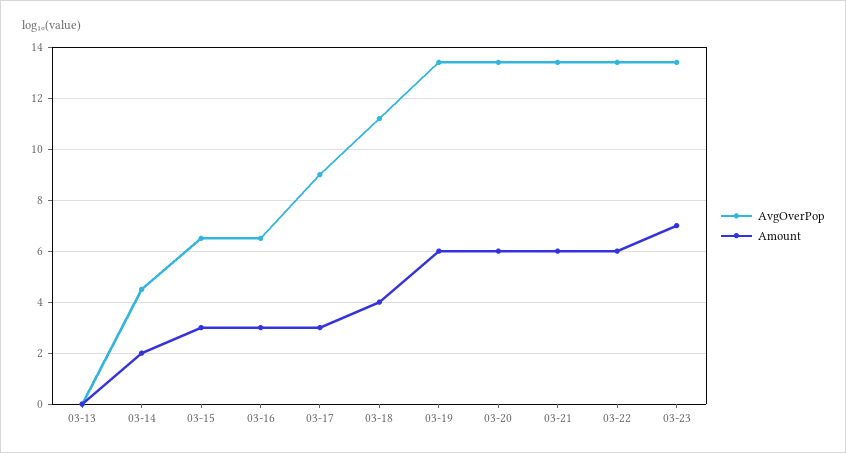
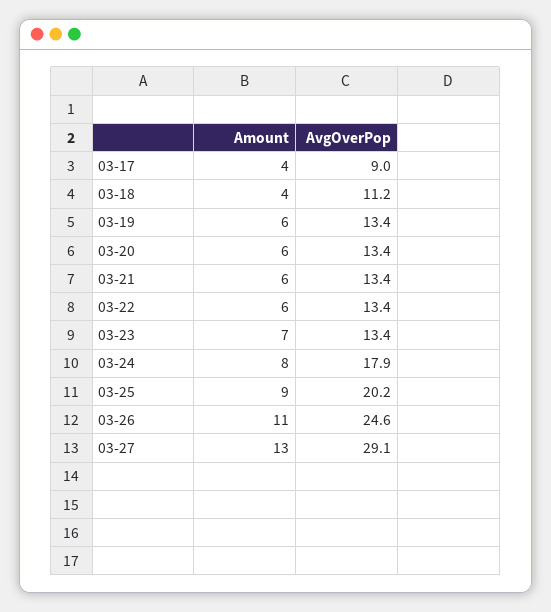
AvgOverPop, 03-13: 0 -> none
Amount, 03-13: 0 -> none
AvgOverPop, 03-14: 4.5 -> none
Amount, 03-14: 2 -> none
AvgOverPop, 03-15: 6.5 -> none
Amount, 03-15: 3 -> none
AvgOverPop, 03-16: 6.5 -> none
Amount, 03-16: 3 -> none
Amount, 03-17: 3 -> 4
Amount, 03-24: none -> 8
AvgOverPop, 03-24: none -> 17.9
Amount, 03-25: none -> 9
AvgOverPop, 03-25: none -> 20.2
Amount, 03-26: none -> 11
AvgOverPop, 03-26: none -> 24.6
Amount, 03-27: none -> 13
AvgOverPop, 03-27: none -> 29.1

